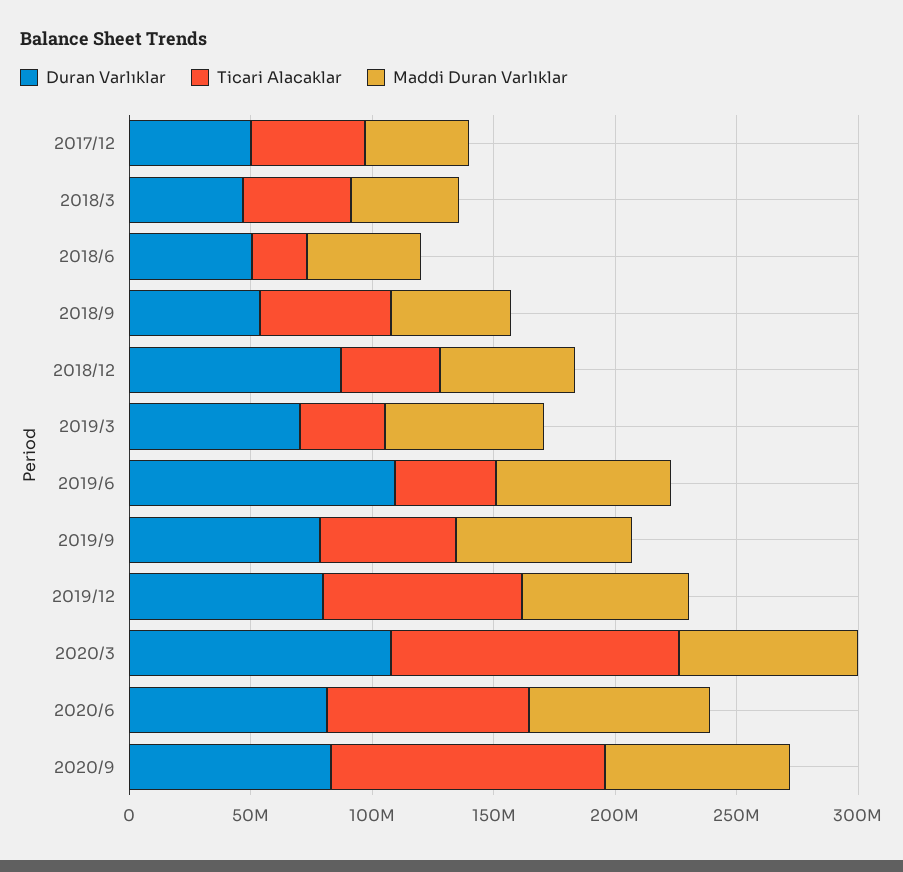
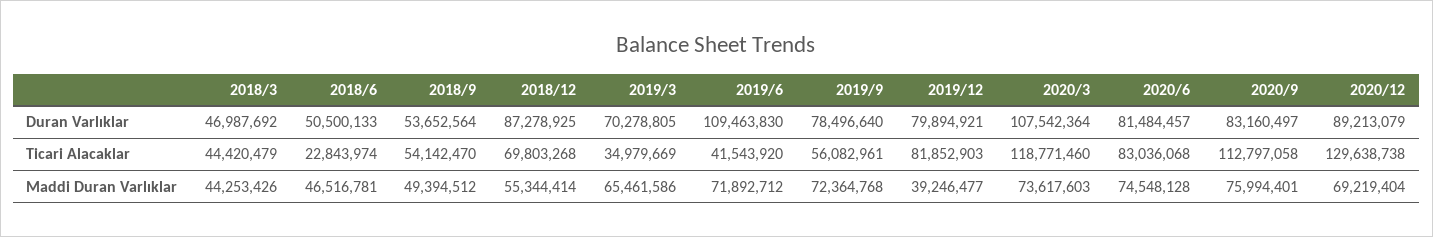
Duran Varlıklar, 2017/12: 50000000 -> none
Ticari Alacaklar, 2017/12: 50000000 -> none
Maddi Duran Varlıklar, 2017/12: 40000000 -> none
Ticari Alacaklar, 2018/12: 40000000 -> 69803268
Maddi Duran Varlıklar, 2019/12: 70000000 -> 39246477
Duran Varlıklar, 2020/12: none -> 89213079
Ticari Alacaklar, 2020/12: none -> 129638738
Maddi Duran Varlıklar, 2020/12: none -> 69219404

